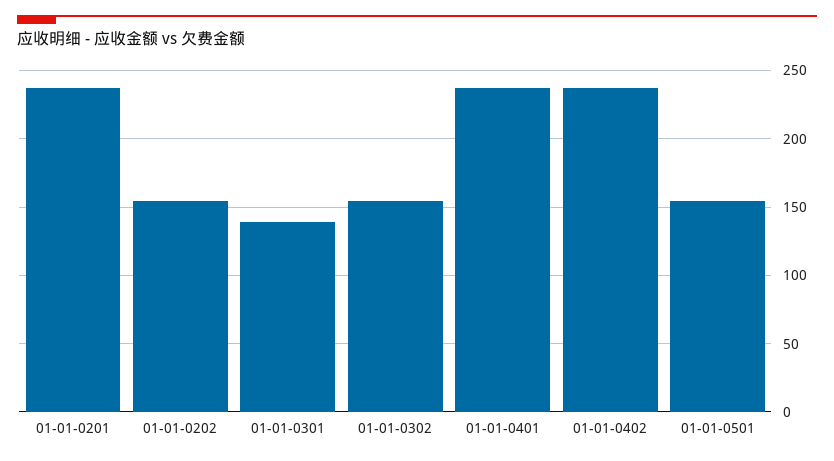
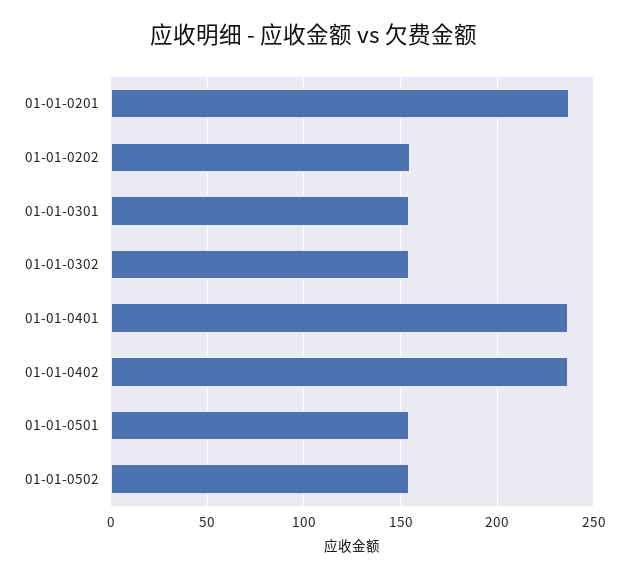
01-01-0301: 140 -> 155
01-01-0502: none -> 155

